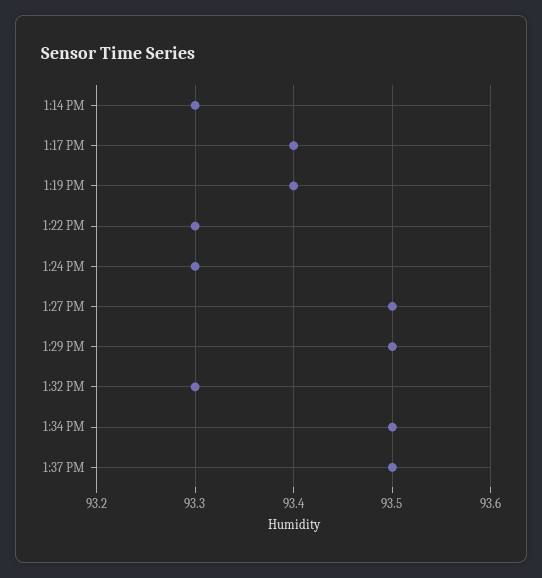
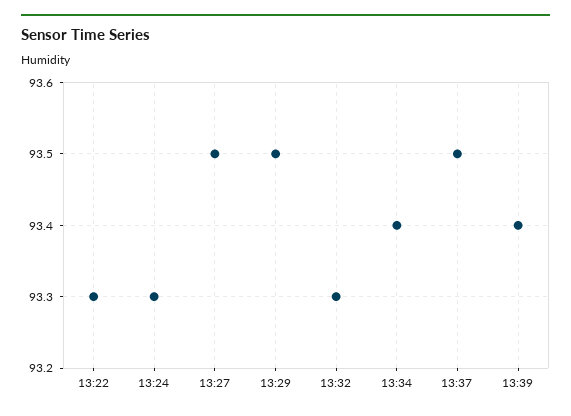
1:14 PM: 93.3 -> none
1:17 PM: 93.4 -> none
1:19 PM: 93.4 -> none
1:34 PM: 93.5 -> 93.4
13:39: none -> 93.4

